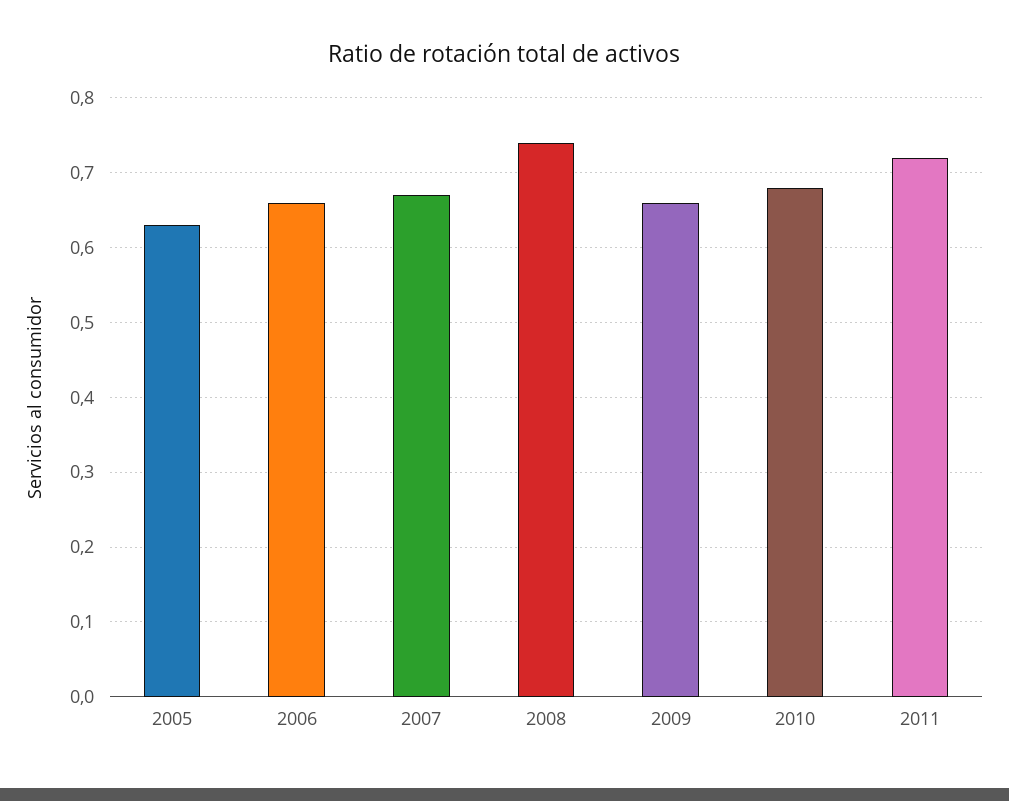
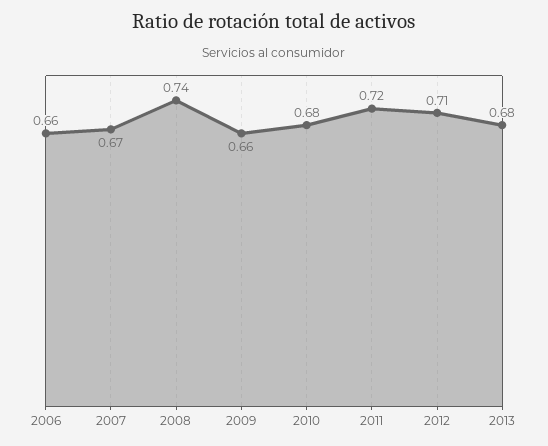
2005: 0.63 -> none
2012: none -> 0.71
2013: none -> 0.68

